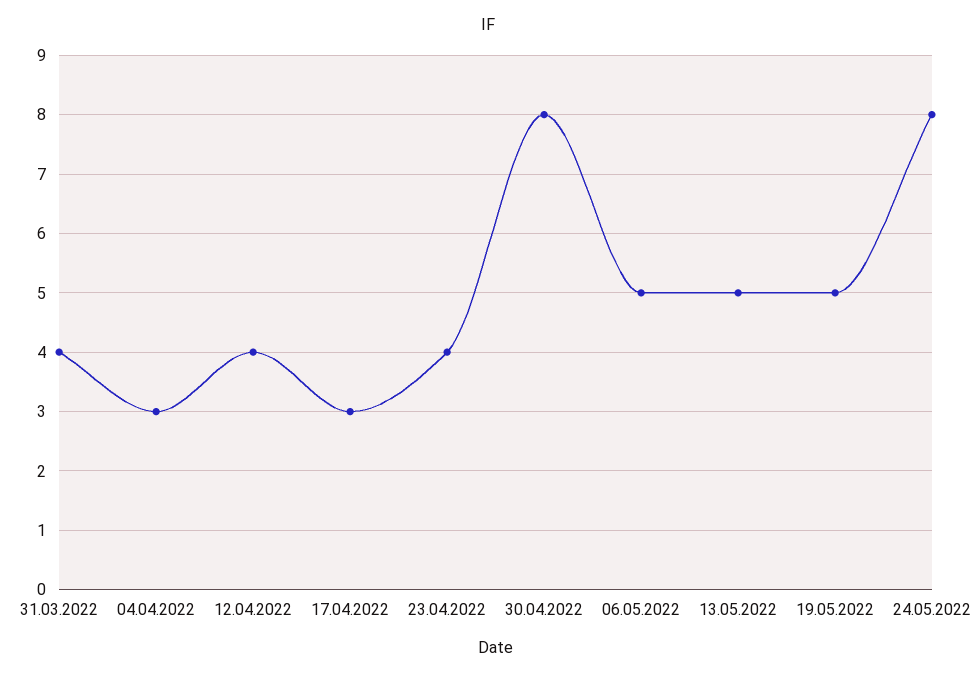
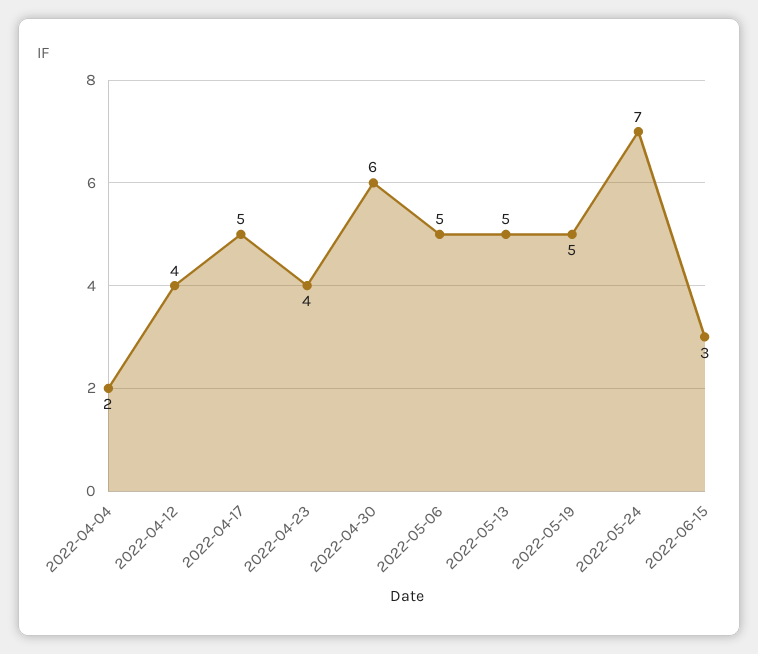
31.03.2022: 4 -> none
04.04.2022: 3 -> 2
17.04.2022: 3 -> 5
30.04.2022: 8 -> 6
24.05.2022: 8 -> 7
2022-06-15: none -> 3

